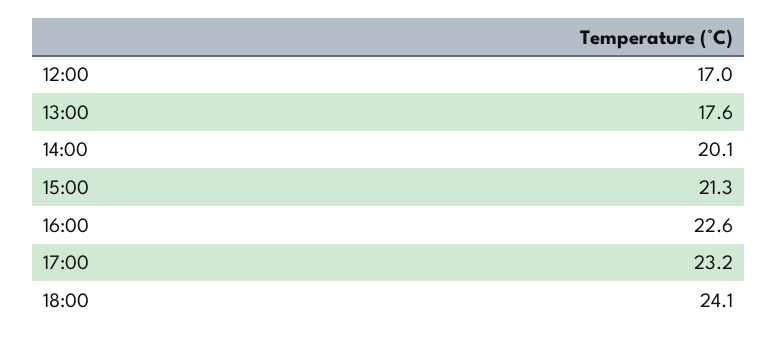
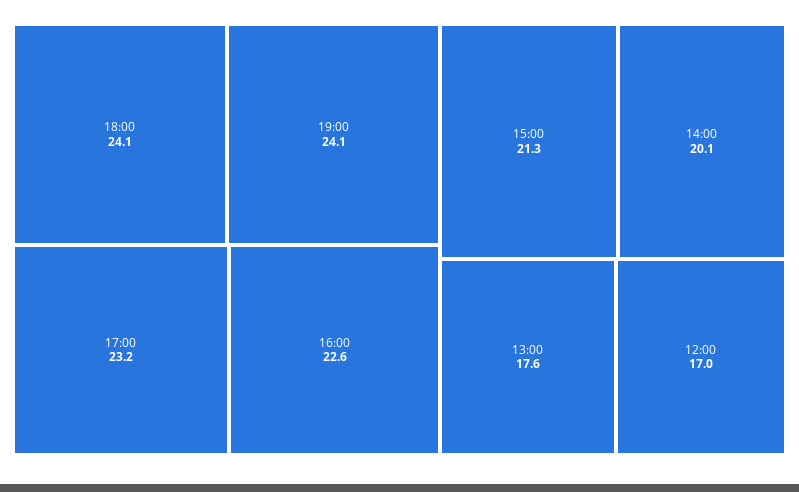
19:00: none -> 24.1

